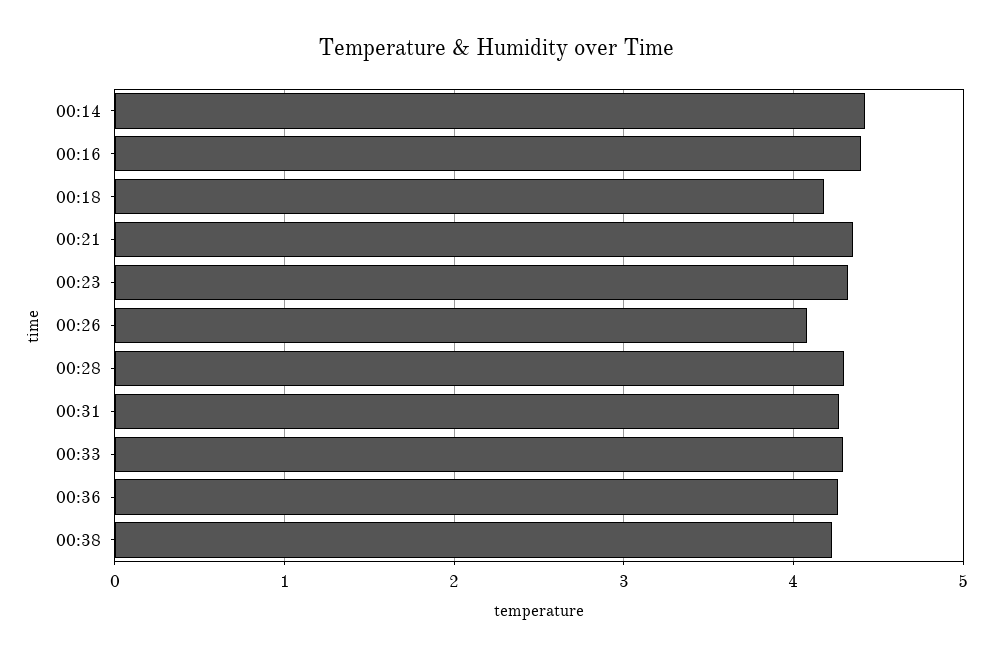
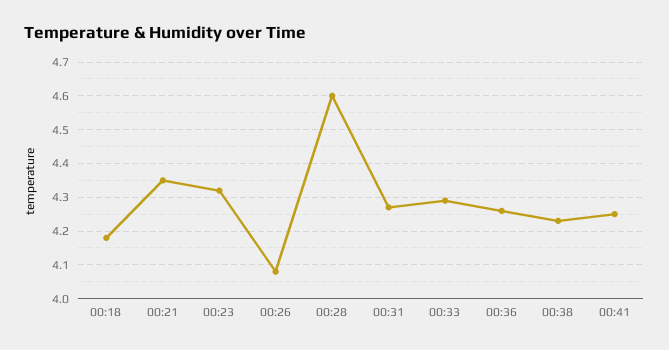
00:14: 4.4 -> none
00:16: 4.4 -> none
00:28: 4.3 -> 4.6
00:41: none -> 4.25

